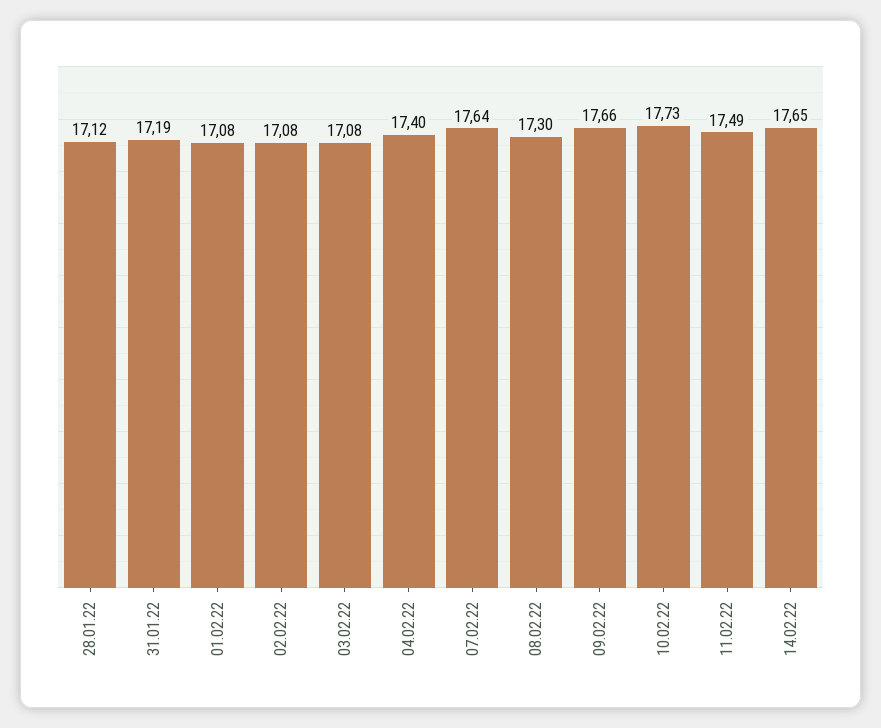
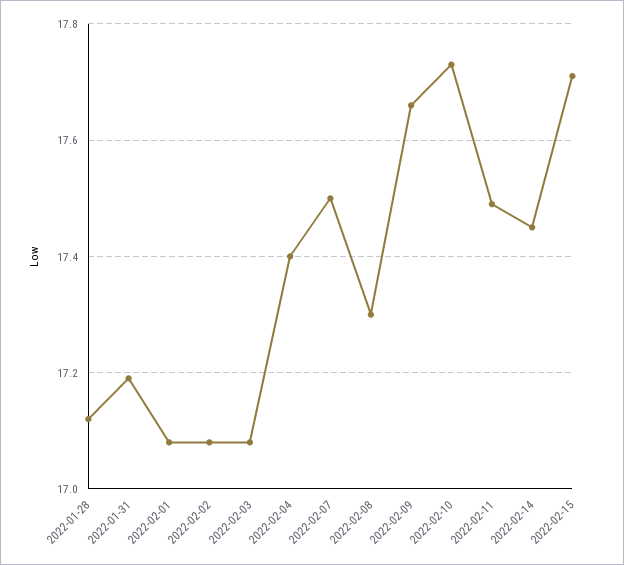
07.02.22: 17.64 -> 17.5
14.02.22: 17.65 -> 17.45
2022-02-15: none -> 17.7

